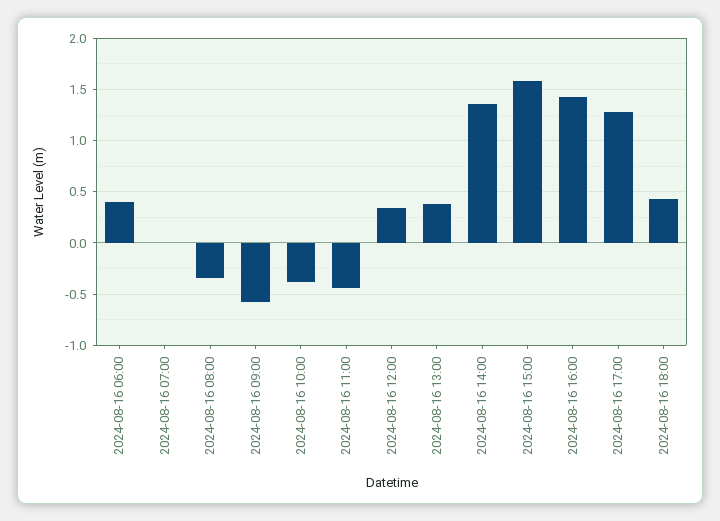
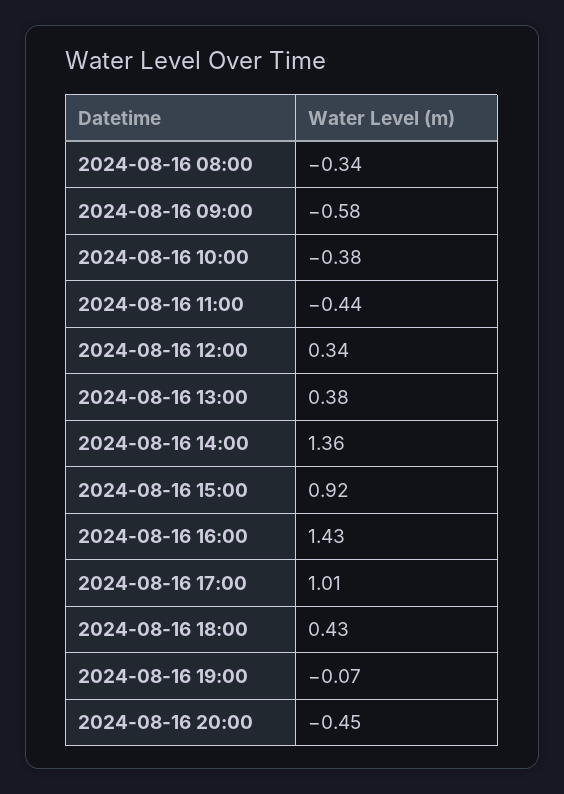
2024-08-16 06:00: 0.4 -> none
2024-08-16 07:00: 0 -> none
2024-08-16 15:00: 1.6 -> 0.92
2024-08-16 17:00: 1.3 -> 1.01
2024-08-16 19:00: none -> -0.07
2024-08-16 20:00: none -> -0.45

